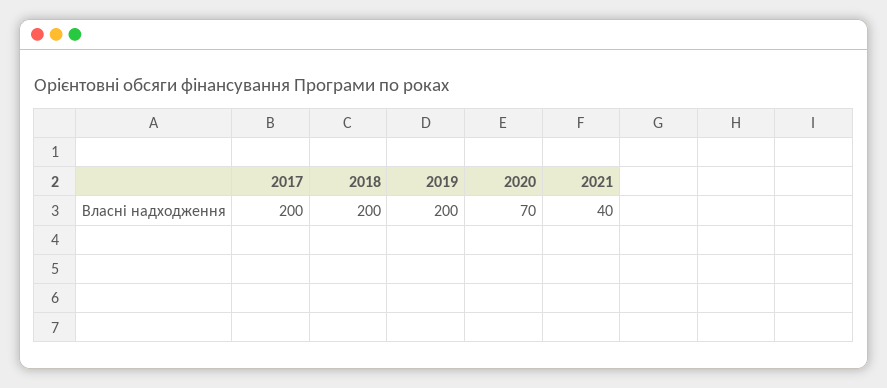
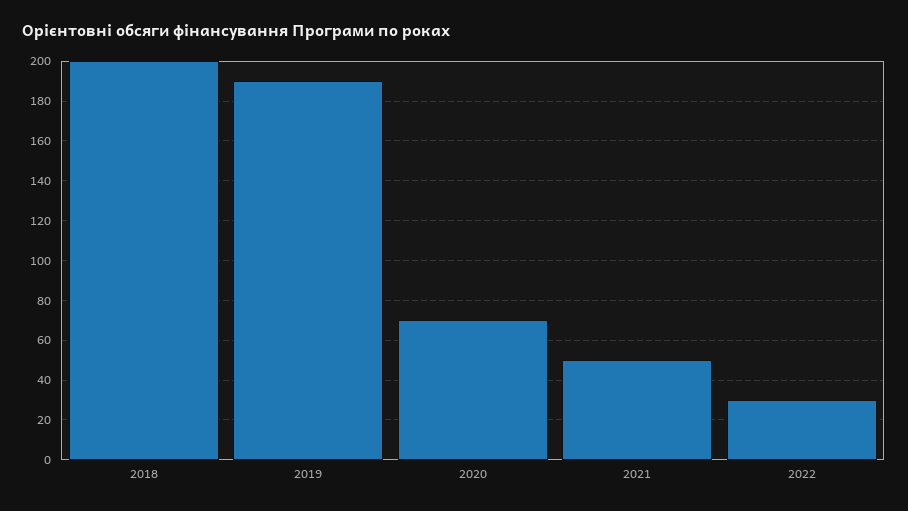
2017: 200 -> none
2019: 200 -> 190
2021: 40 -> 50
2022: none -> 30

